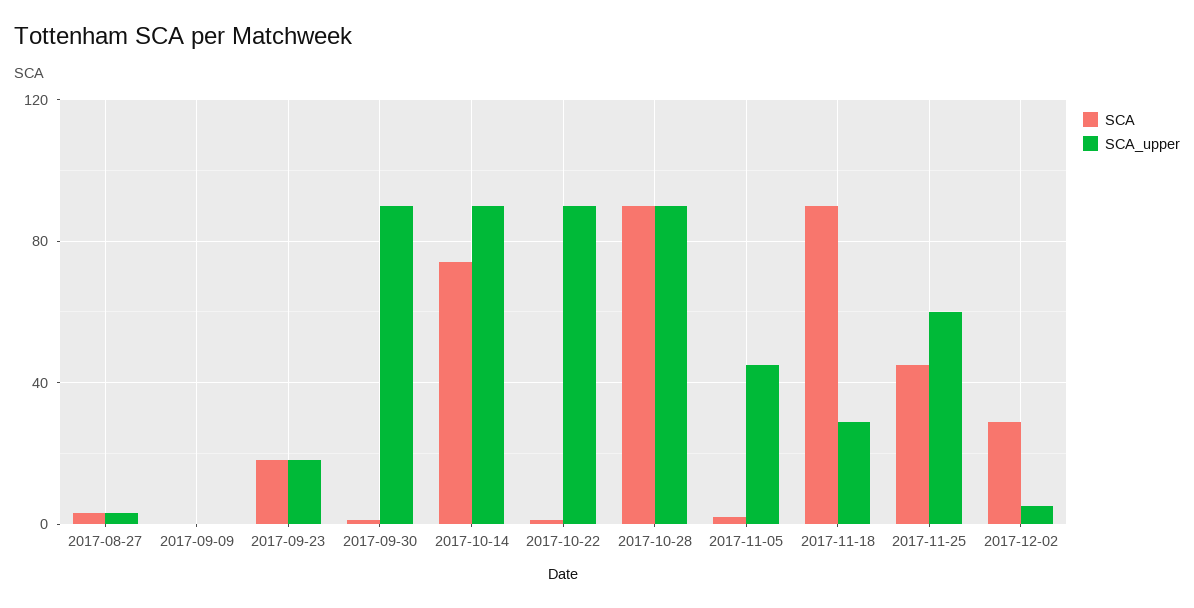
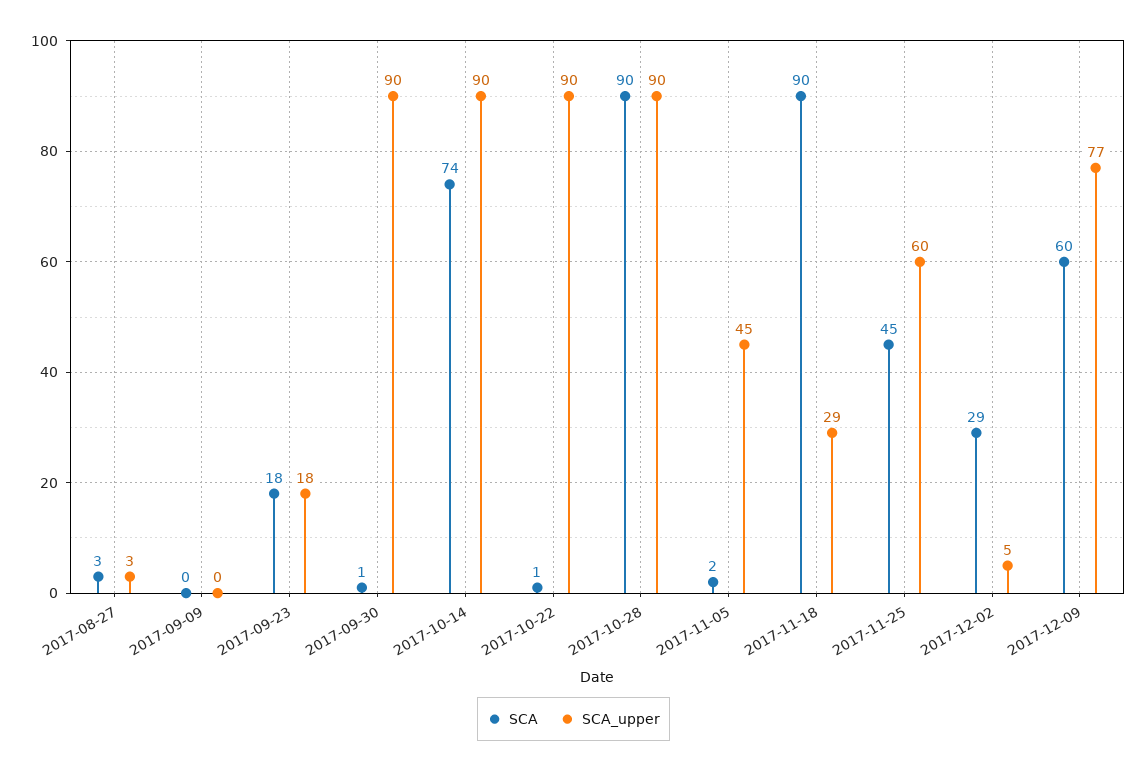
SCA, 2017-12-09: none -> 60
SCA_upper, 2017-12-09: none -> 77

